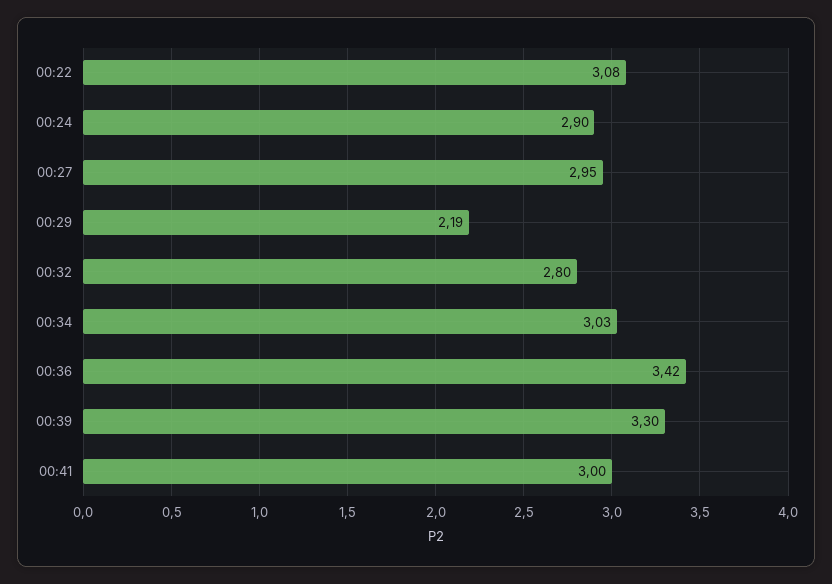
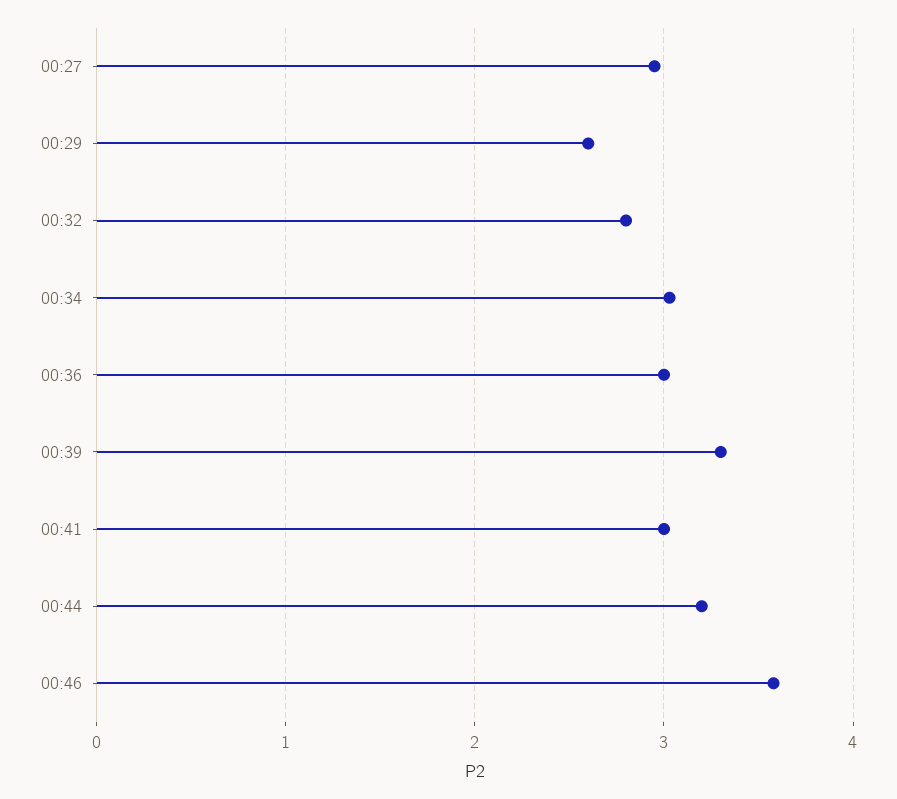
00:22: 3.08 -> none
00:24: 2.9 -> none
00:29: 2.19 -> 2.6
00:36: 3.42 -> 3
00:44: none -> 3.2
00:46: none -> 3.6

